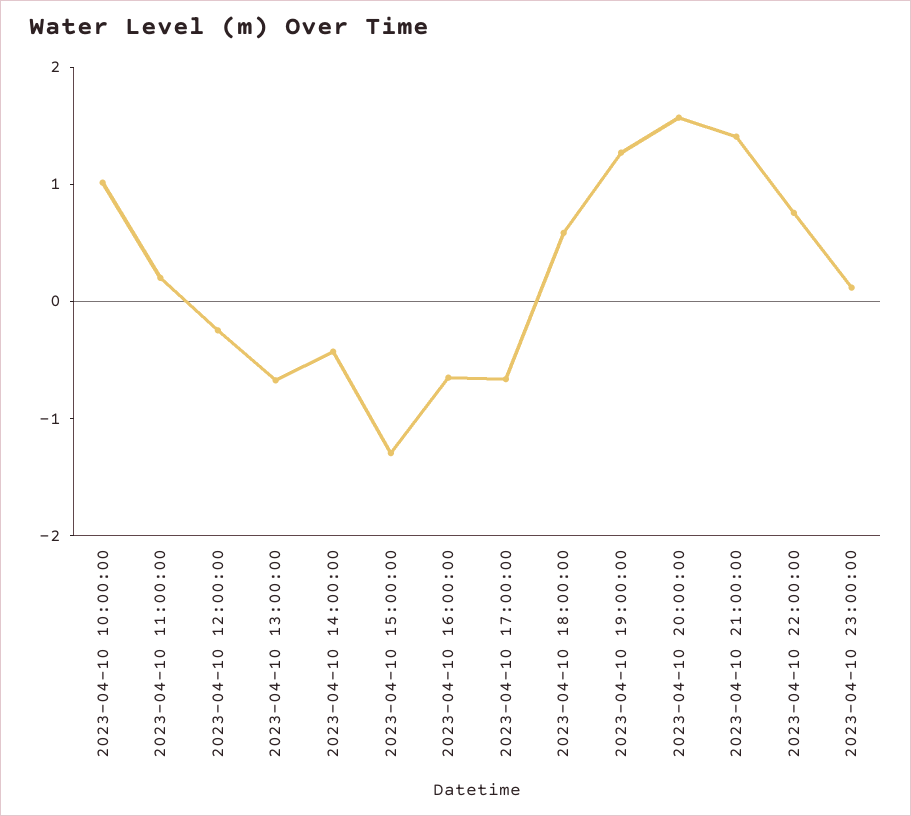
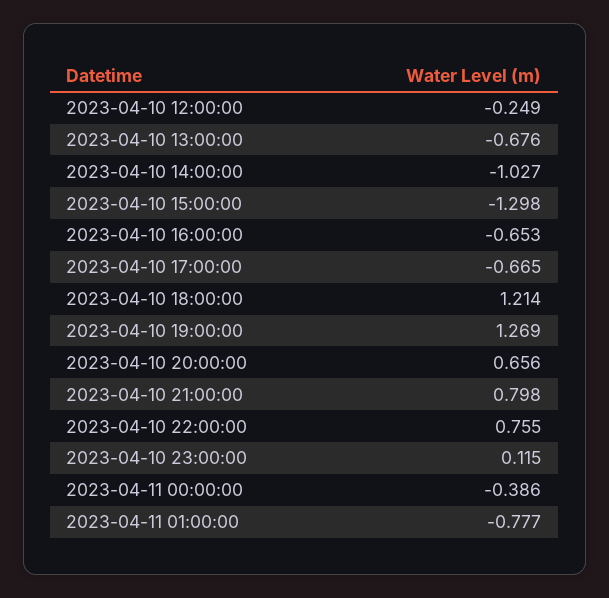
2023-04-10 10:00:00: 1 -> none
2023-04-10 11:00:00: 0.2 -> none
2023-04-10 14:00:00: -0.4 -> -1.027
2023-04-10 18:00:00: 0.6 -> 1.214
2023-04-10 20:00:00: 1.6 -> 0.656
2023-04-10 21:00:00: 1.4 -> 0.798
2023-04-11 00:00:00: none -> -0.386
2023-04-11 01:00:00: none -> -0.777

